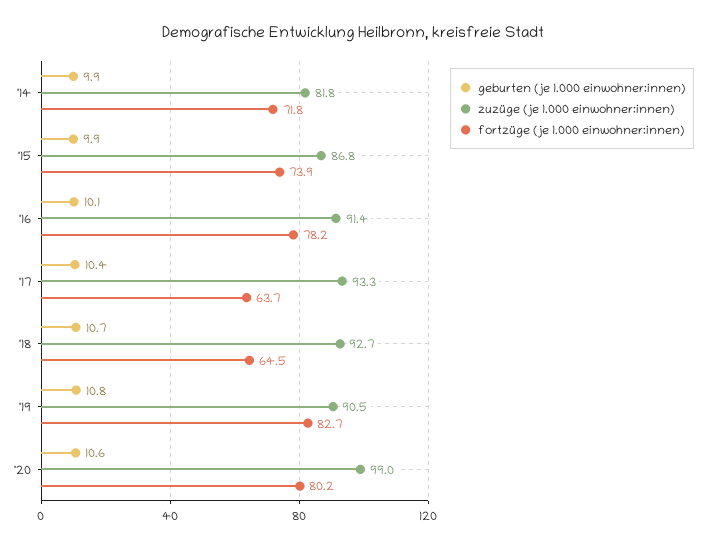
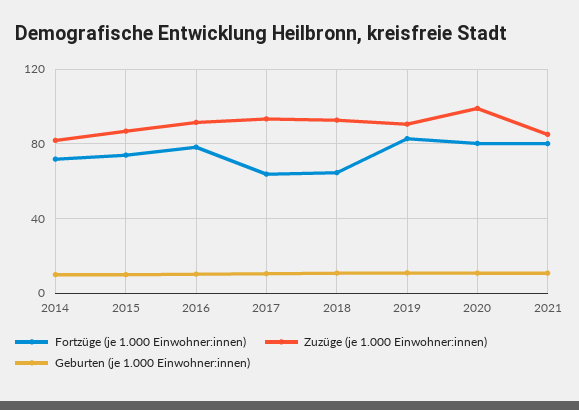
fortzüge (je 1.000 einwohner:innen), 2021: none -> 80
zuzüge (je 1.000 einwohner:innen), 2021: none -> 85
geburten (je 1.000 einwohner:innen), 2021: none -> 10

